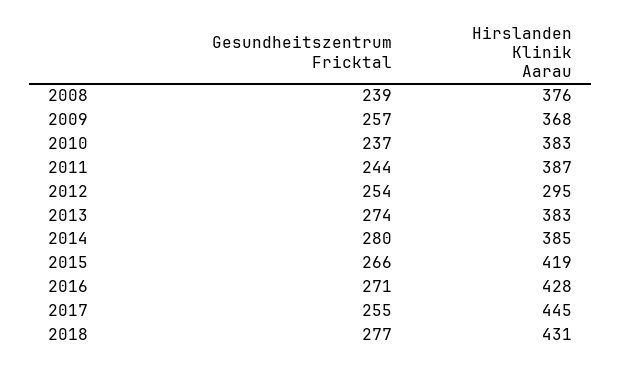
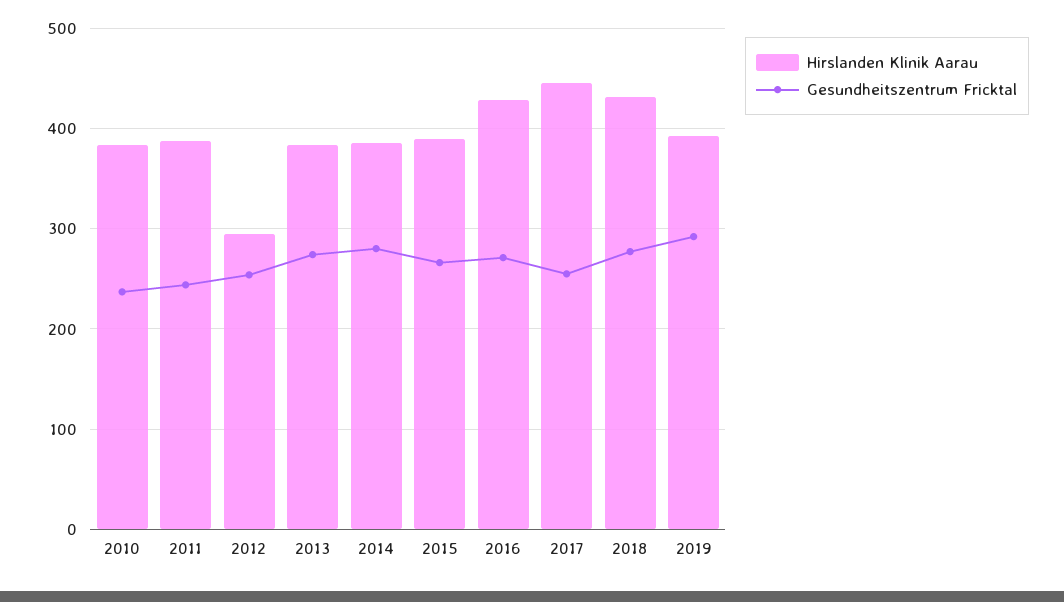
Gesundheitszentrum Fricktal, 2008: 239 -> none
Hirslanden Klinik Aarau, 2008: 376 -> none
Gesundheitszentrum Fricktal, 2009: 257 -> none
Hirslanden Klinik Aarau, 2009: 368 -> none
Hirslanden Klinik Aarau, 2015: 419 -> 390
Hirslanden Klinik Aarau, 2019: none -> 390
Gesundheitszentrum Fricktal, 2019: none -> 290

